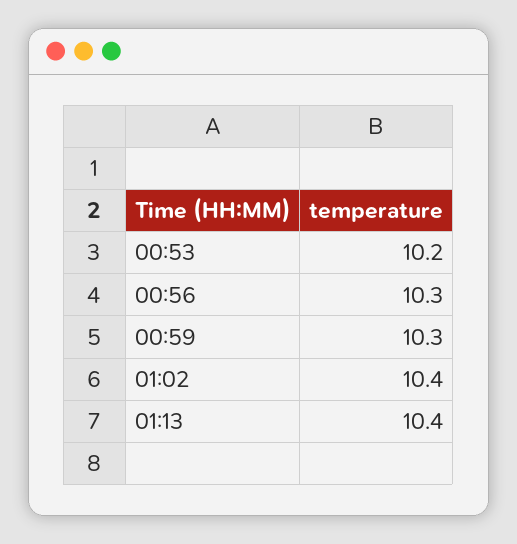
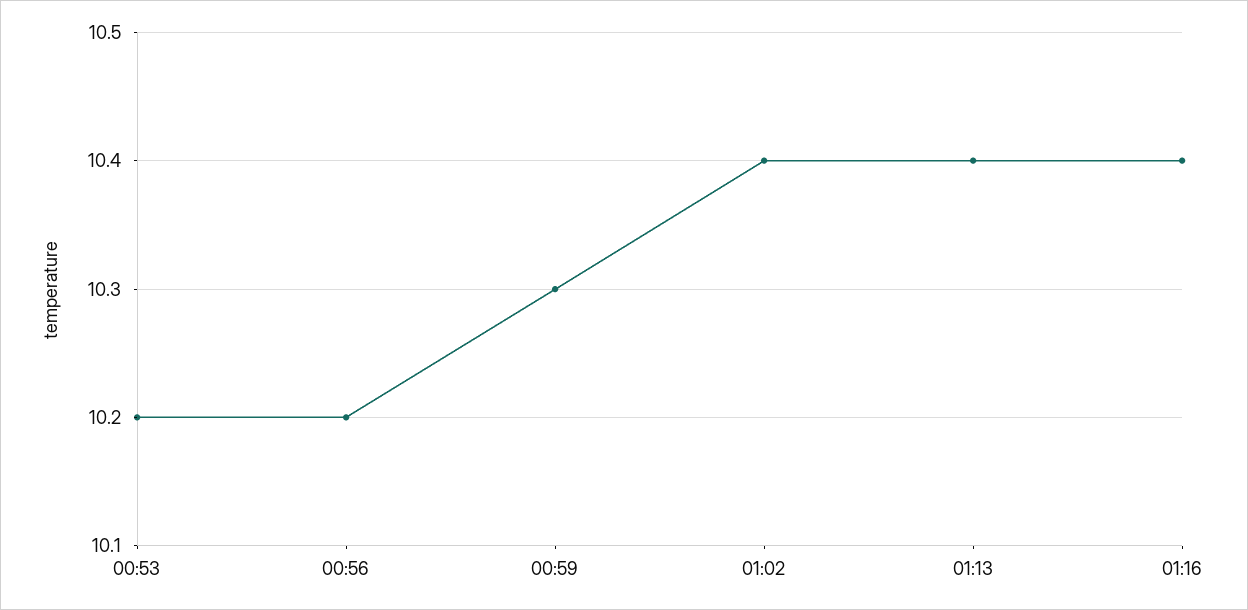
00:56: 10.3 -> 10.2
01:16: none -> 10.4

